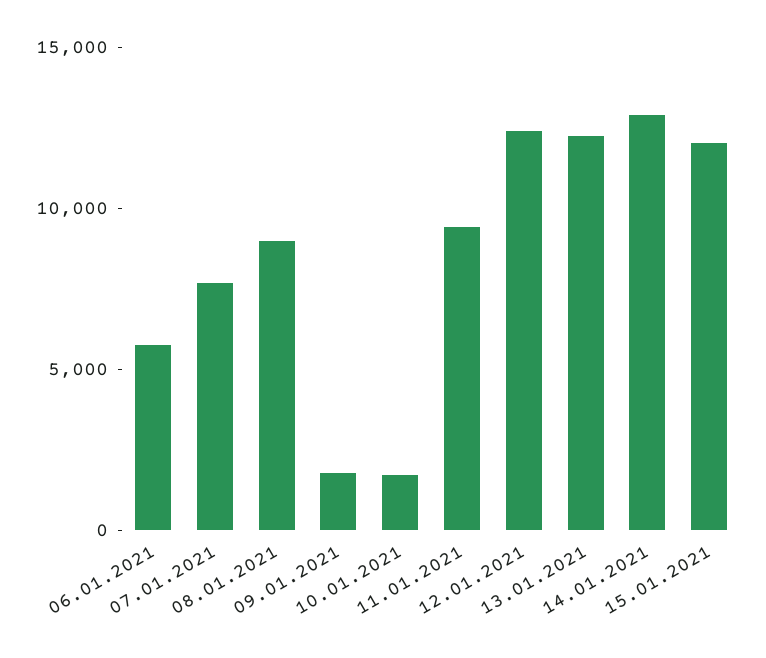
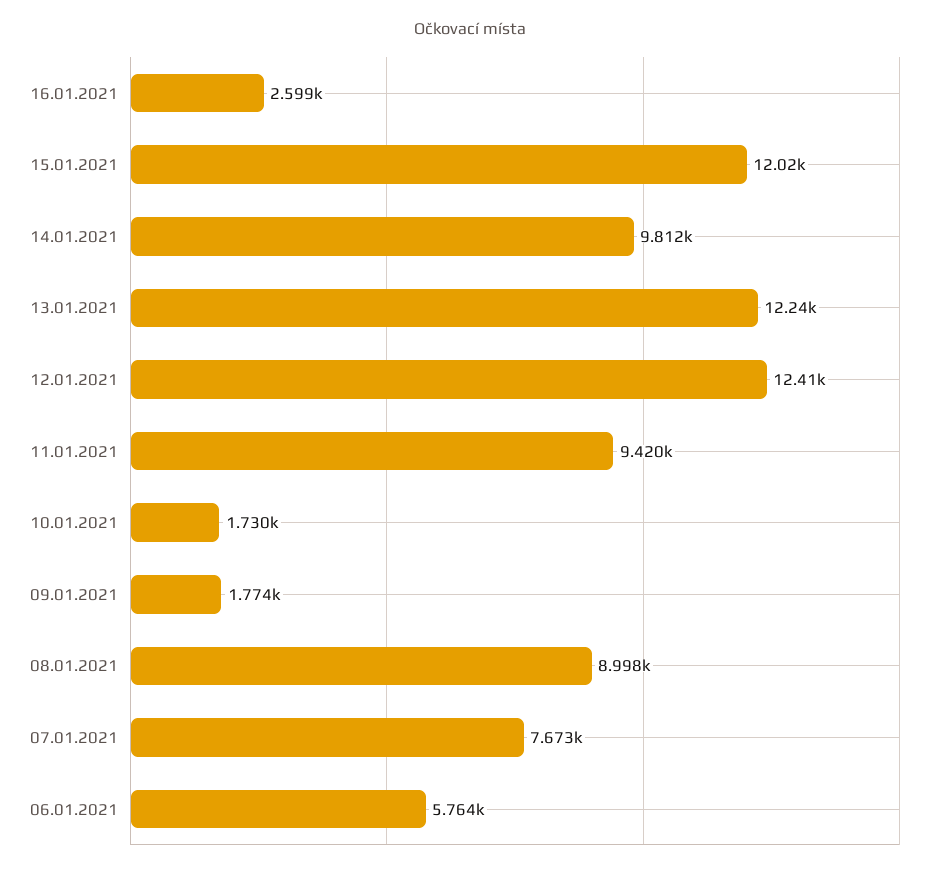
14.01.2021: 13000 -> 9812
16.01.2021: none -> 2599

